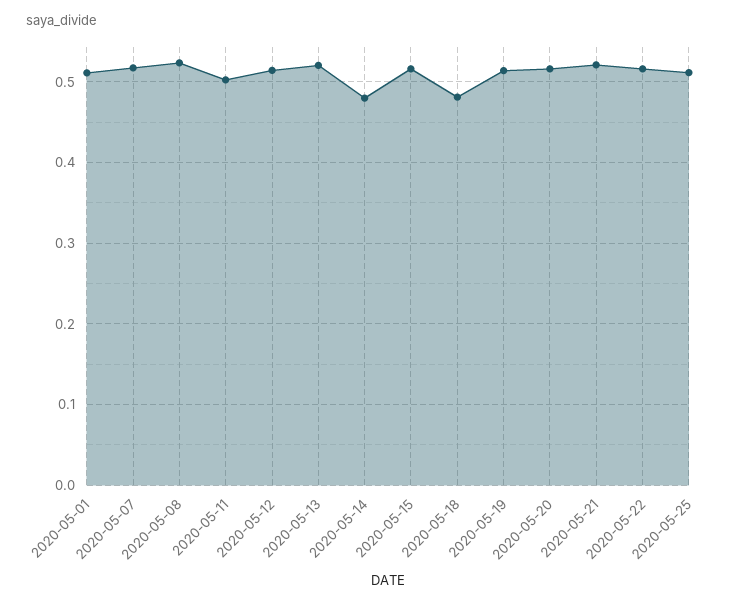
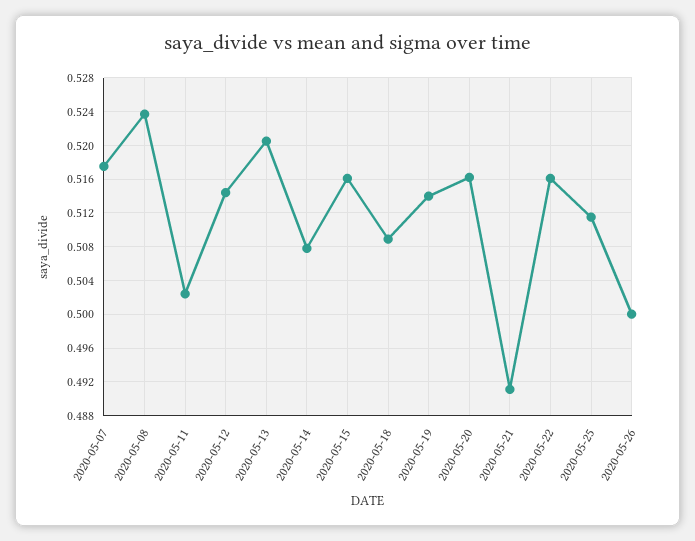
2020-05-01: 0.51 -> none
2020-05-14: 0.48 -> 0.508
2020-05-18: 0.48 -> 0.509
2020-05-21: 0.52 -> 0.491
2020-05-26: none -> 0.5

